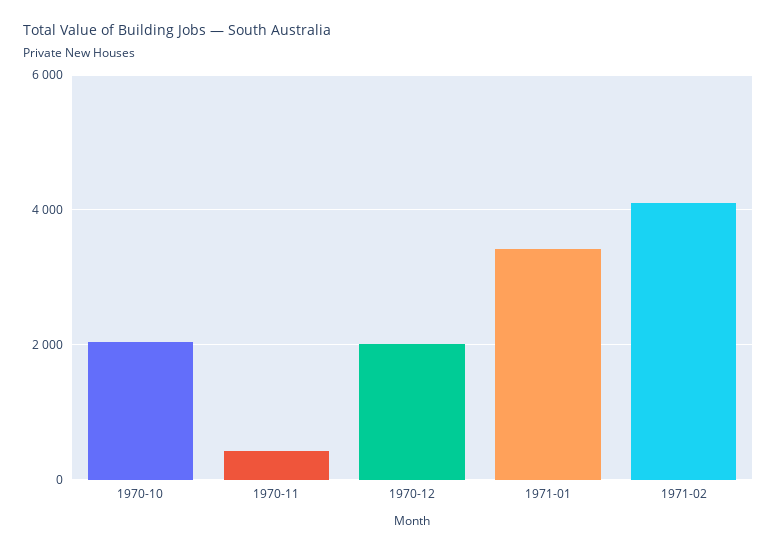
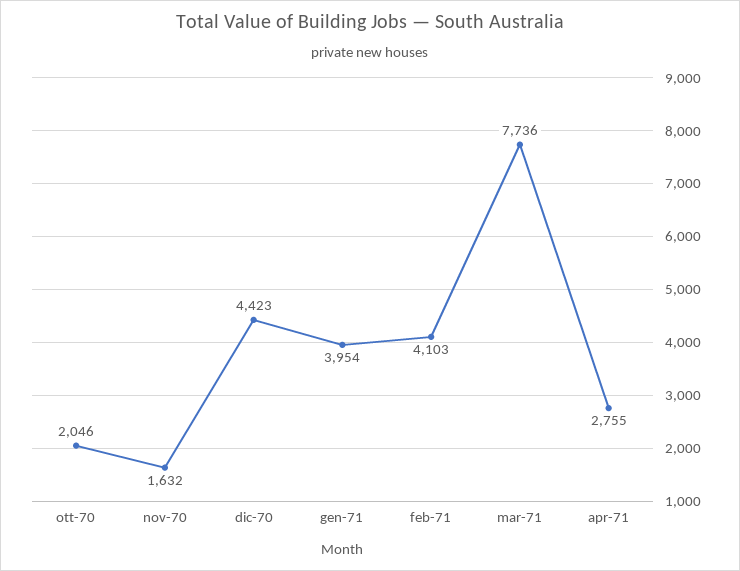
1970-11: 400 -> 1632
1970-12: 2000 -> 4423
1971-01: 3400 -> 3954
mar-71: none -> 7736
apr-71: none -> 2755

